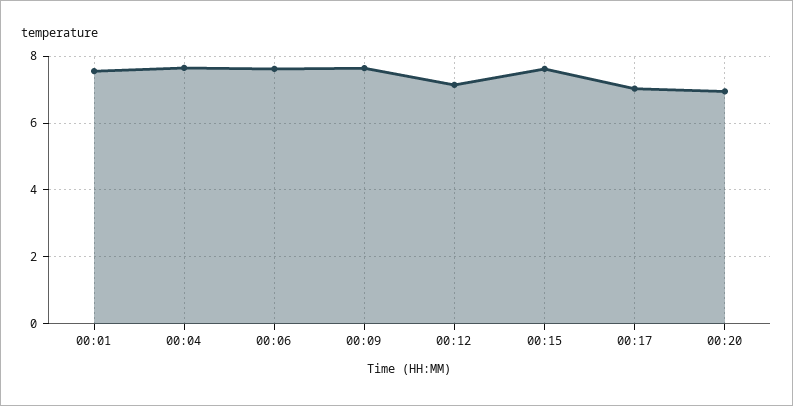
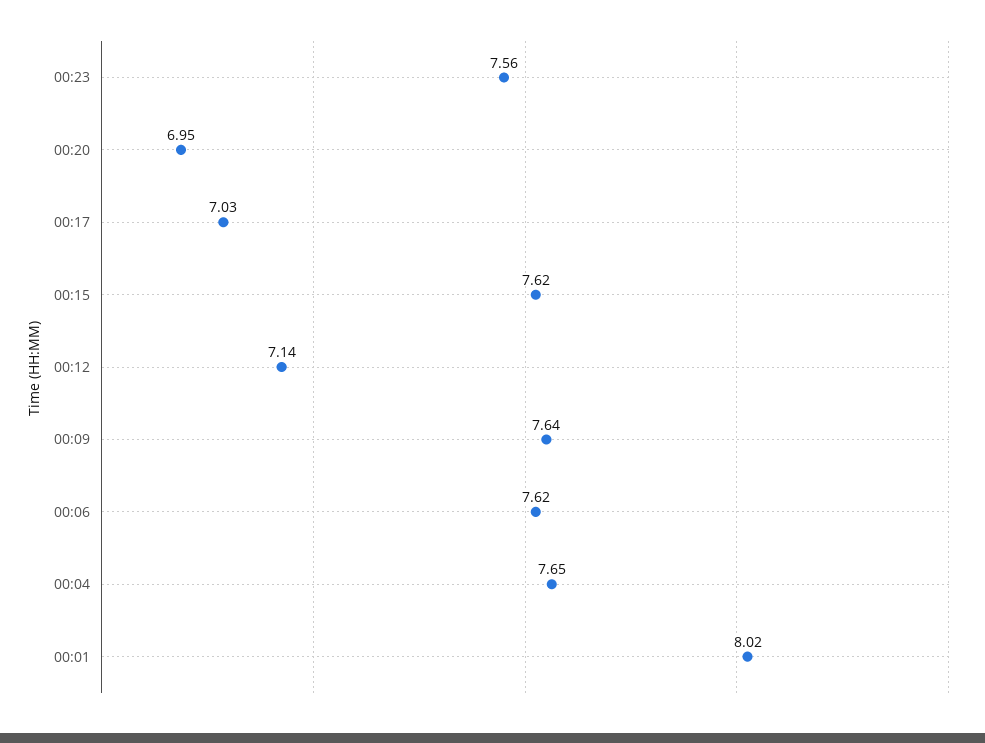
00:01: 7.6 -> 8.02
00:23: none -> 7.56

